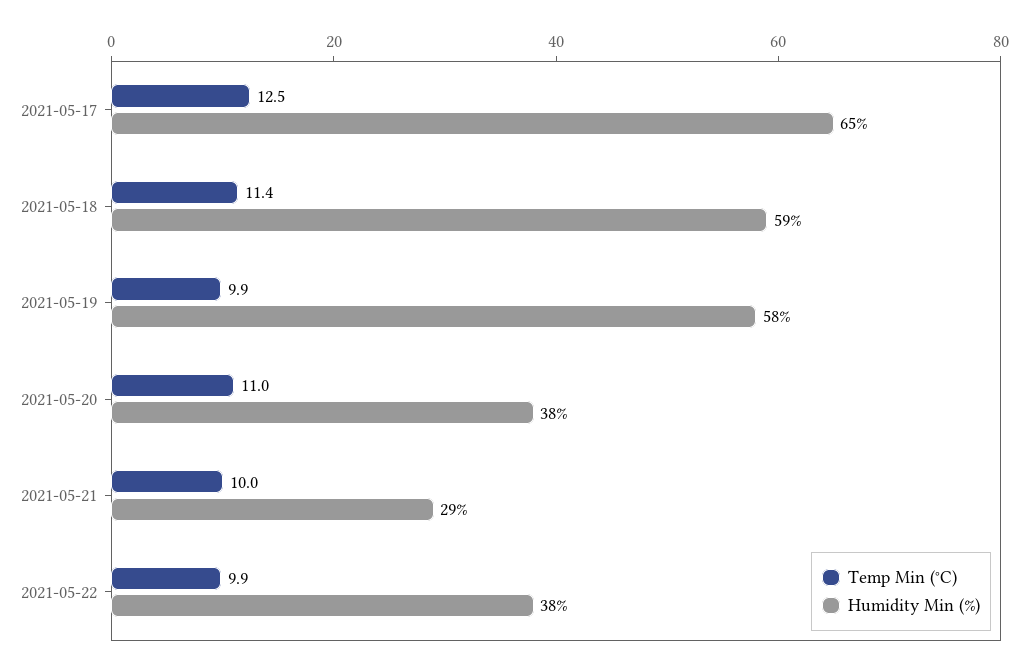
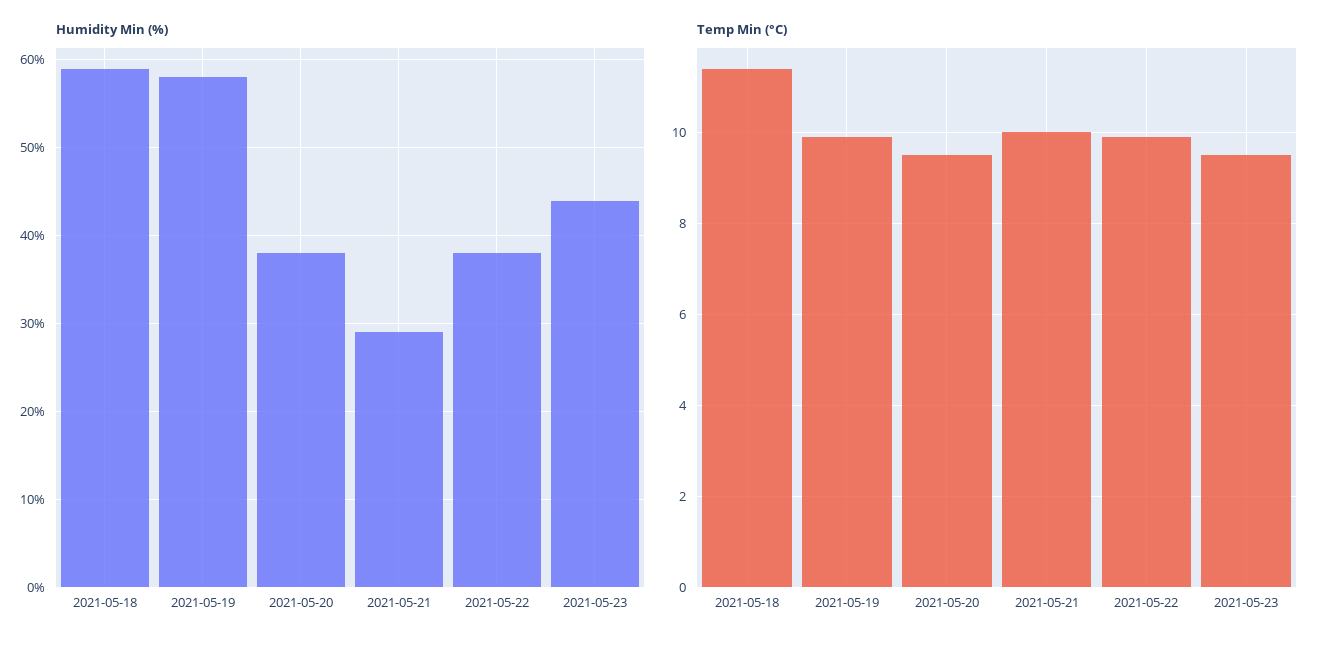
Temp Min (°C), 2021-05-17: 12.5 -> none
Humidity Min (%), 2021-05-17: 65 -> none
Temp Min (°C), 2021-05-20: 11 -> 9.5
Humidity Min (%), 2021-05-23: none -> 44
Temp Min (°C), 2021-05-23: none -> 9.5

